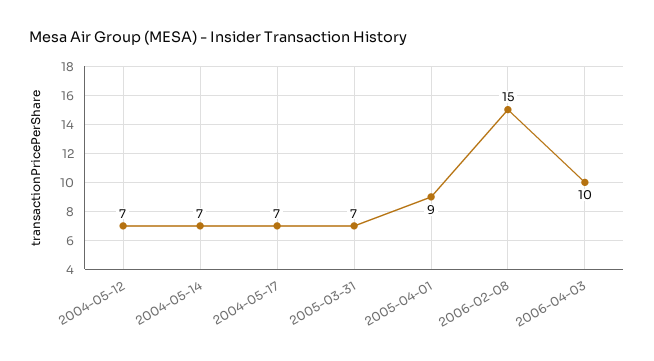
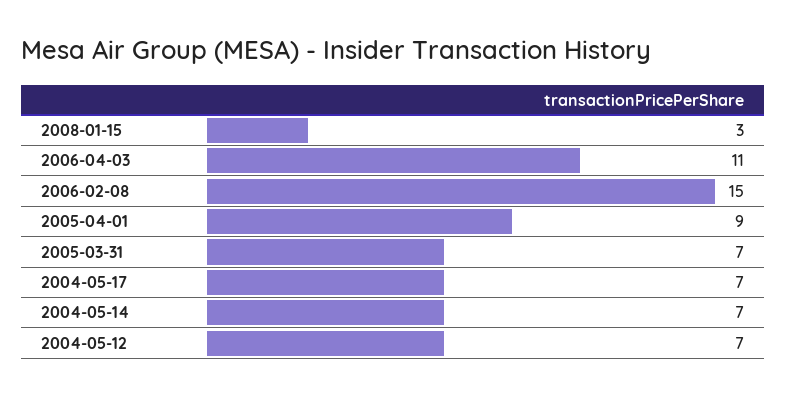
2006-04-03: 10 -> 11
2008-01-15: none -> 3

